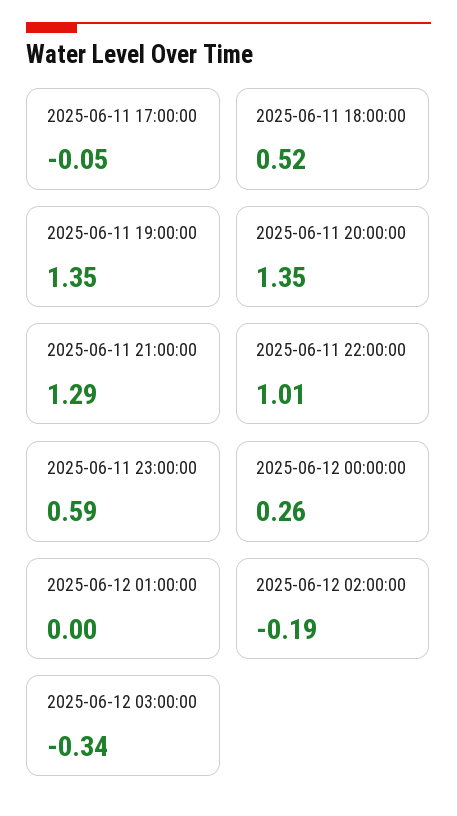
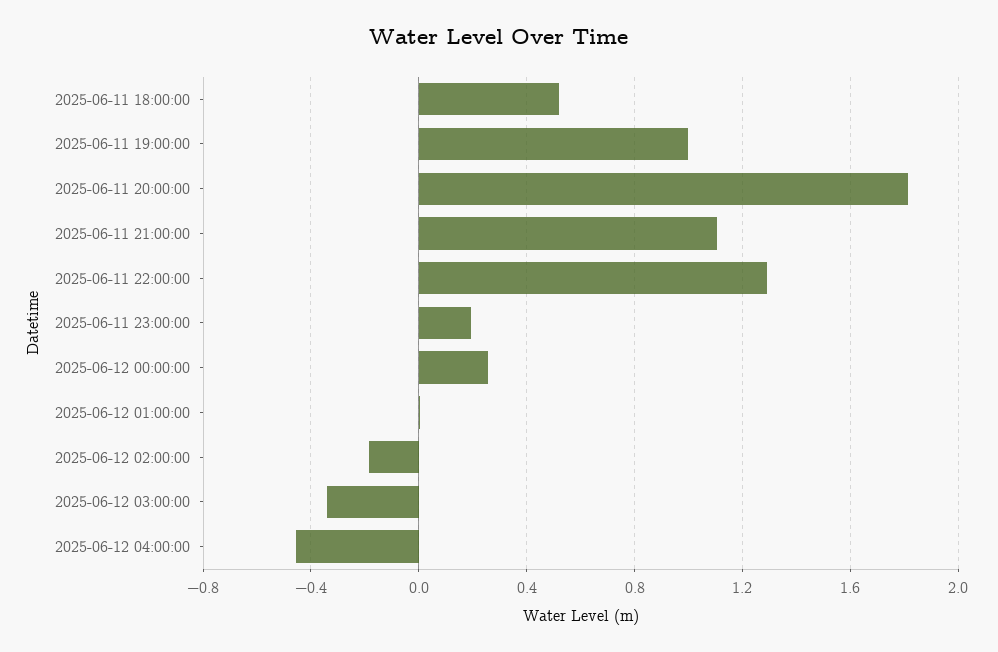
2025-06-11 17:00:00: -0.05 -> none
2025-06-11 19:00:00: 1.35 -> 1
2025-06-11 20:00:00: 1.35 -> 1.8
2025-06-11 21:00:00: 1.29 -> 1.1
2025-06-11 22:00:00: 1.01 -> 1.3
2025-06-11 23:00:00: 0.59 -> 0.2
2025-06-12 04:00:00: none -> -0.45

